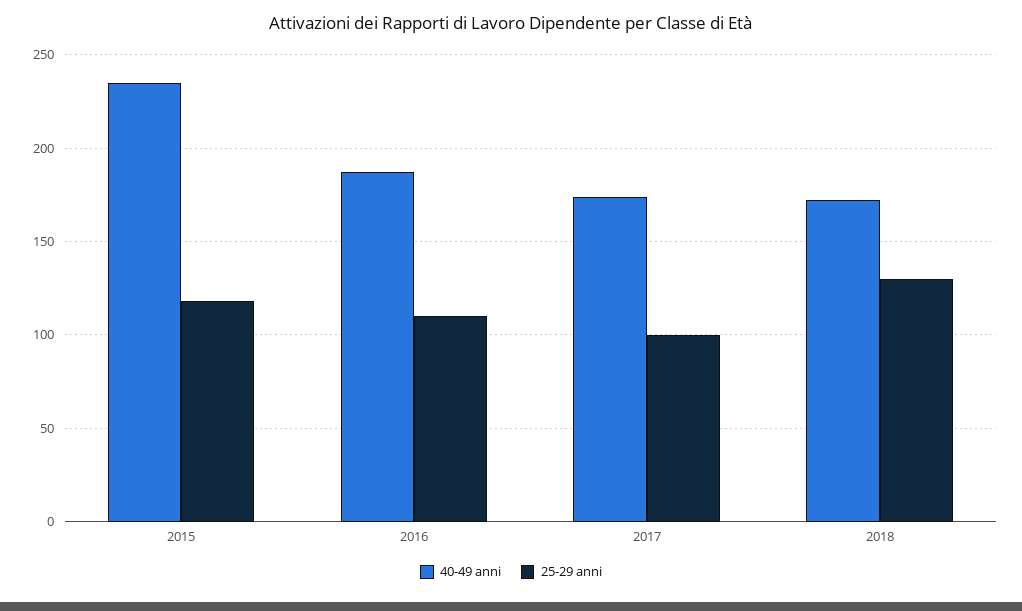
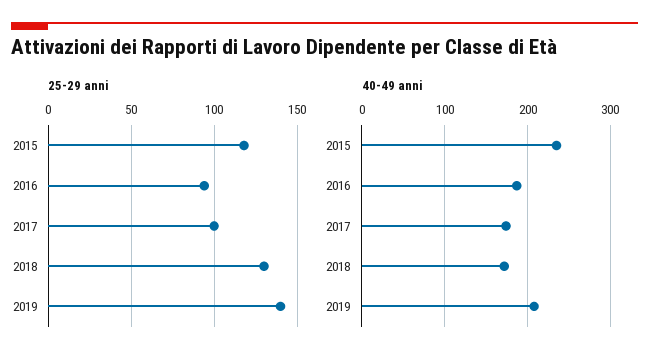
25-29 anni, 2016: 110 -> 95
25-29 anni, 2019: none -> 140
40-49 anni, 2019: none -> 210

